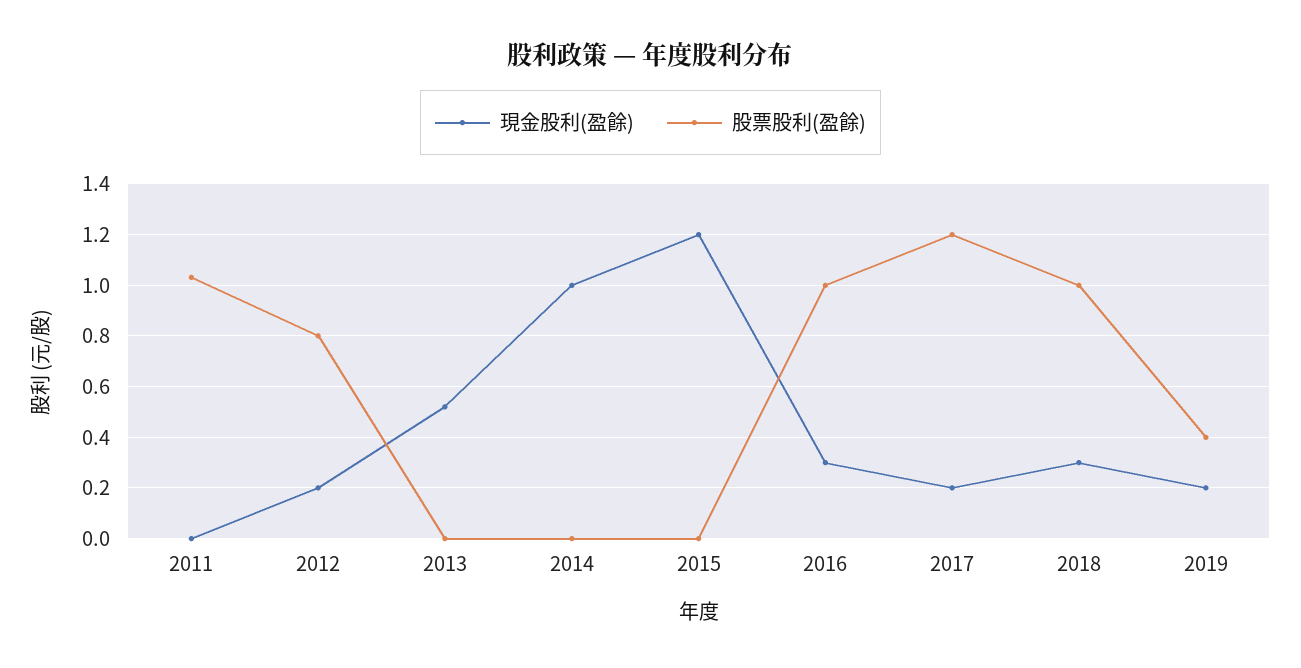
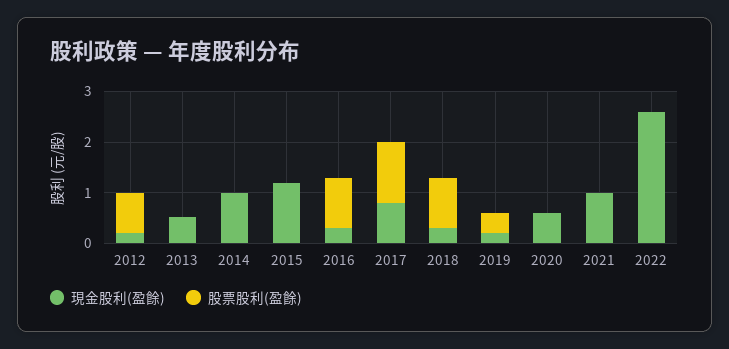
現金股利(盈餘), 2011: 0 -> none
股票股利(盈餘), 2011: 1.025 -> none
現金股利(盈餘), 2017: 0.2 -> 0.8
現金股利(盈餘), 2020: none -> 0.6
股票股利(盈餘), 2020: none -> 0
現金股利(盈餘), 2021: none -> 1
股票股利(盈餘), 2021: none -> 0
現金股利(盈餘), 2022: none -> 2.6
股票股利(盈餘), 2022: none -> 0

